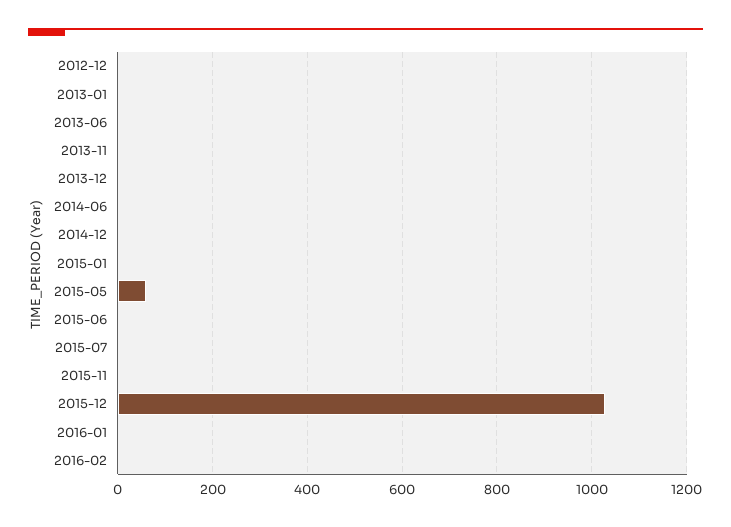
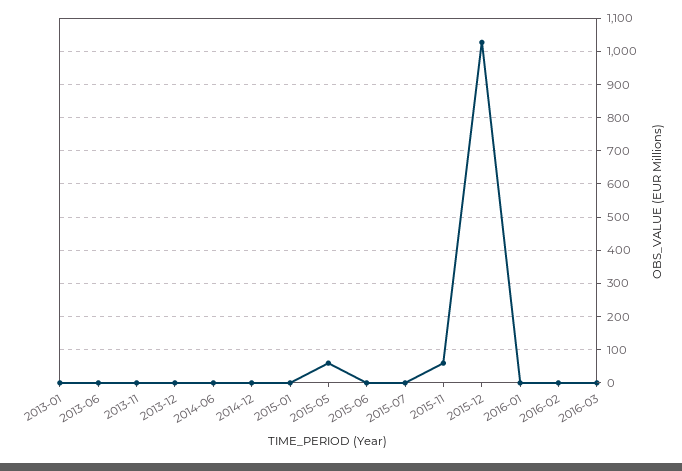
2012-12: 0 -> none
2015-11: 0 -> 60
2016-03: none -> 0

